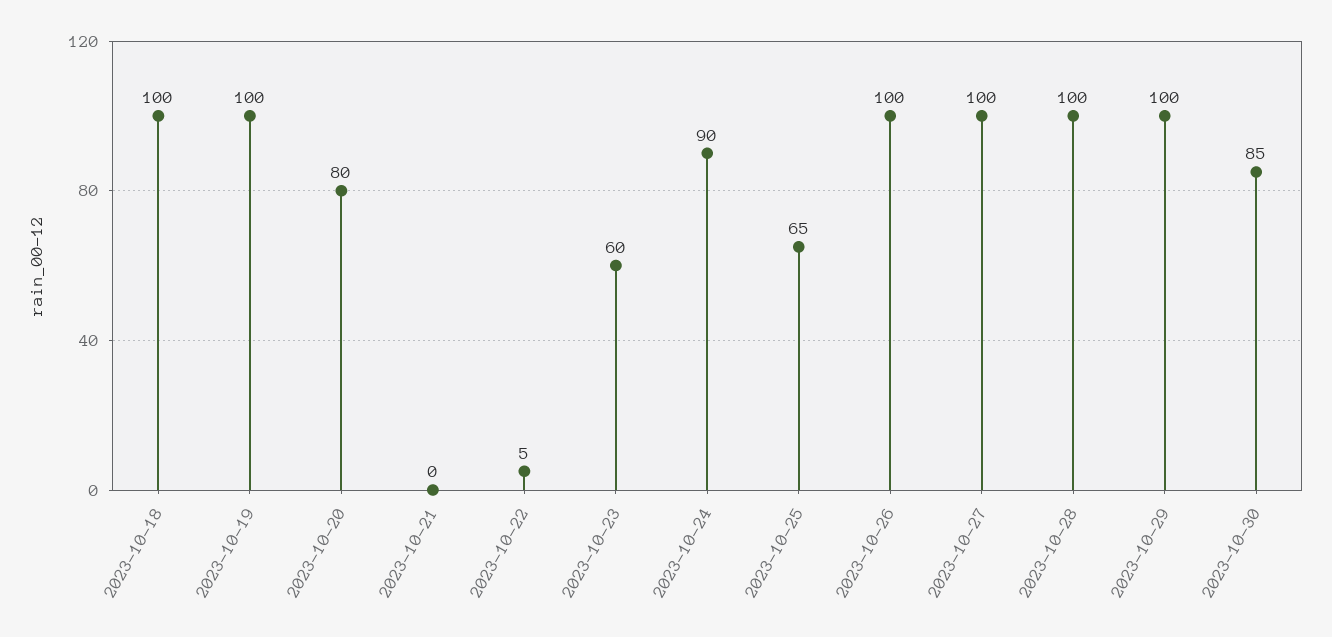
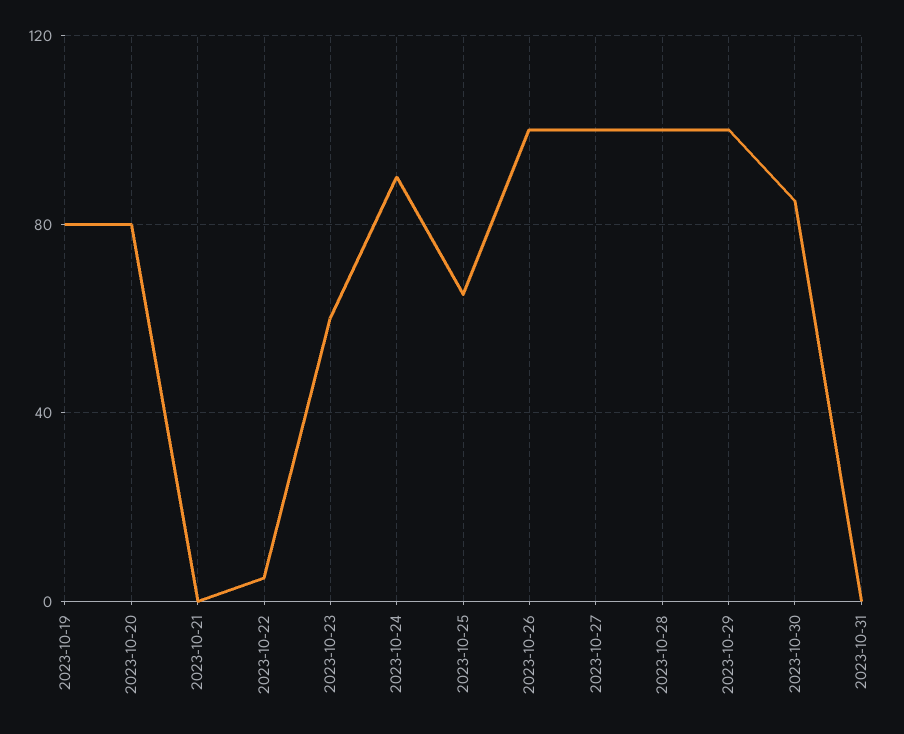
2023-10-18: 100 -> none
2023-10-19: 100 -> 80
2023-10-31: none -> 0

